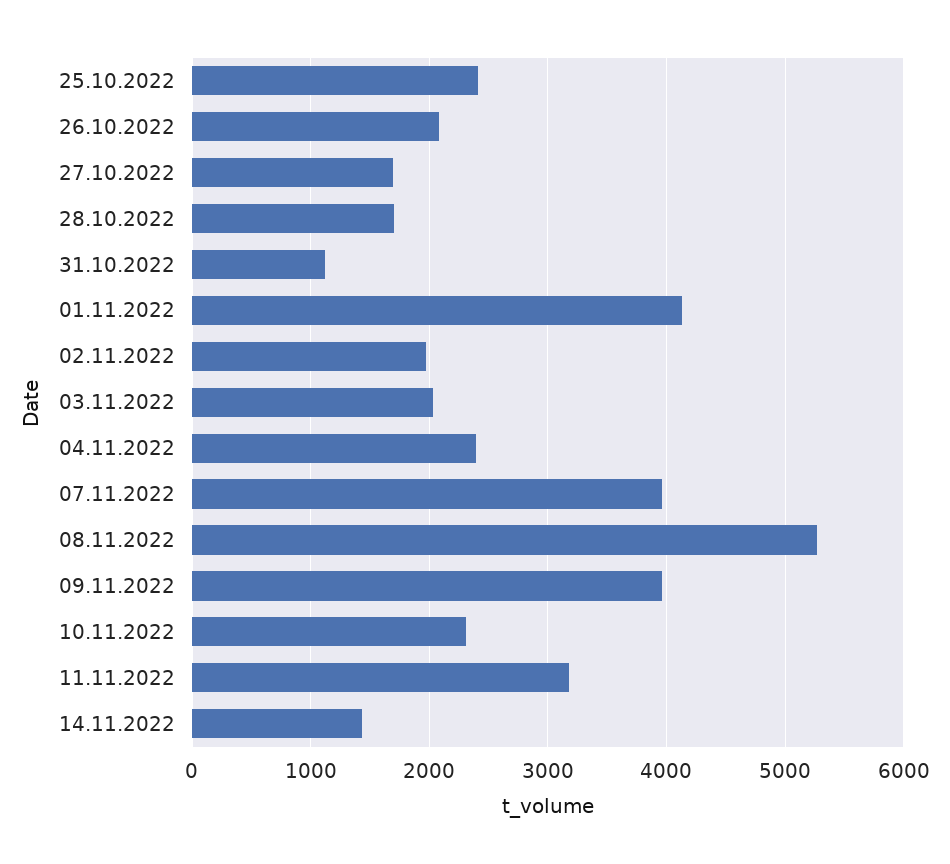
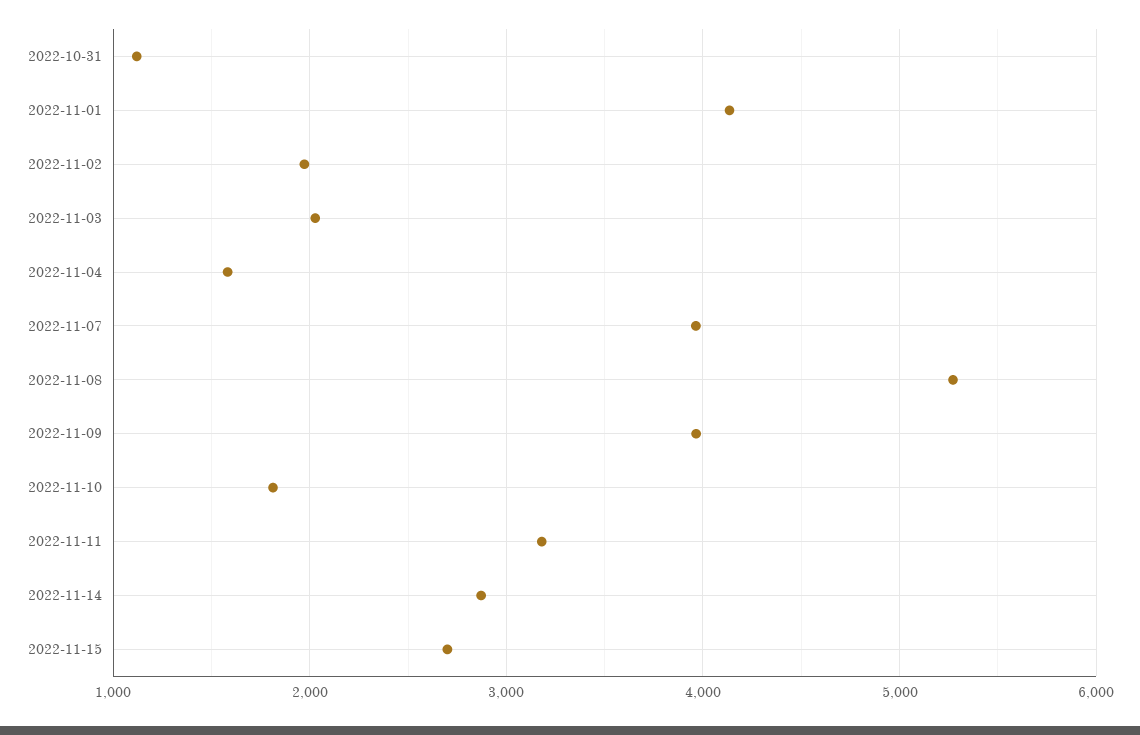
25.10.2022: 2400 -> none
26.10.2022: 2100 -> none
27.10.2022: 1700 -> none
28.10.2022: 1700 -> none
04.11.2022: 2400 -> 1600
10.11.2022: 2300 -> 1800
14.11.2022: 1400 -> 2900
2022-11-15: none -> 2700

